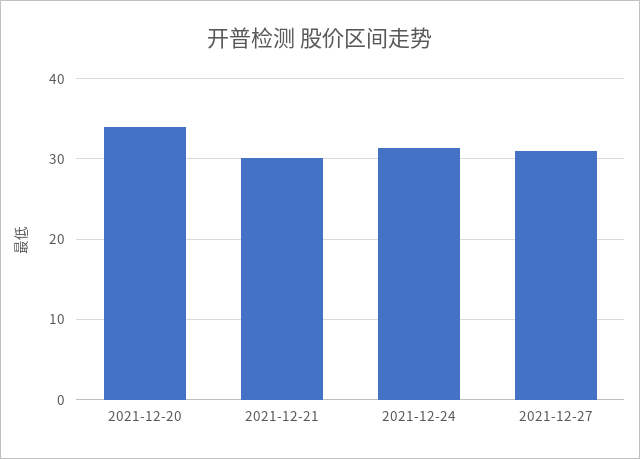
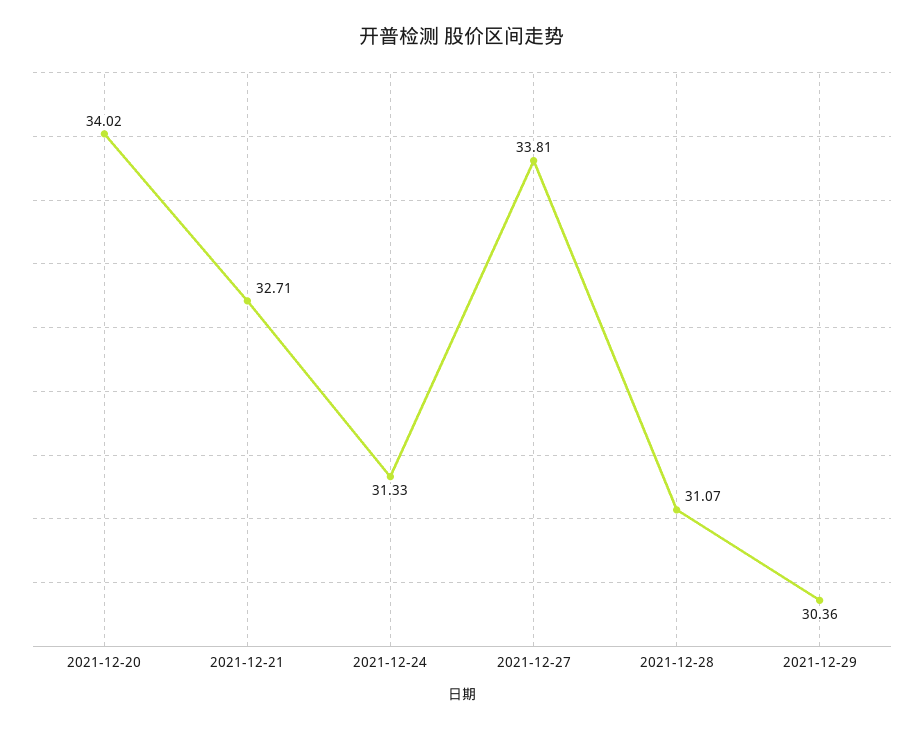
2021-12-21: 30 -> 32.71
2021-12-27: 31 -> 33.81
2021-12-28: none -> 31.07
2021-12-29: none -> 30.36

